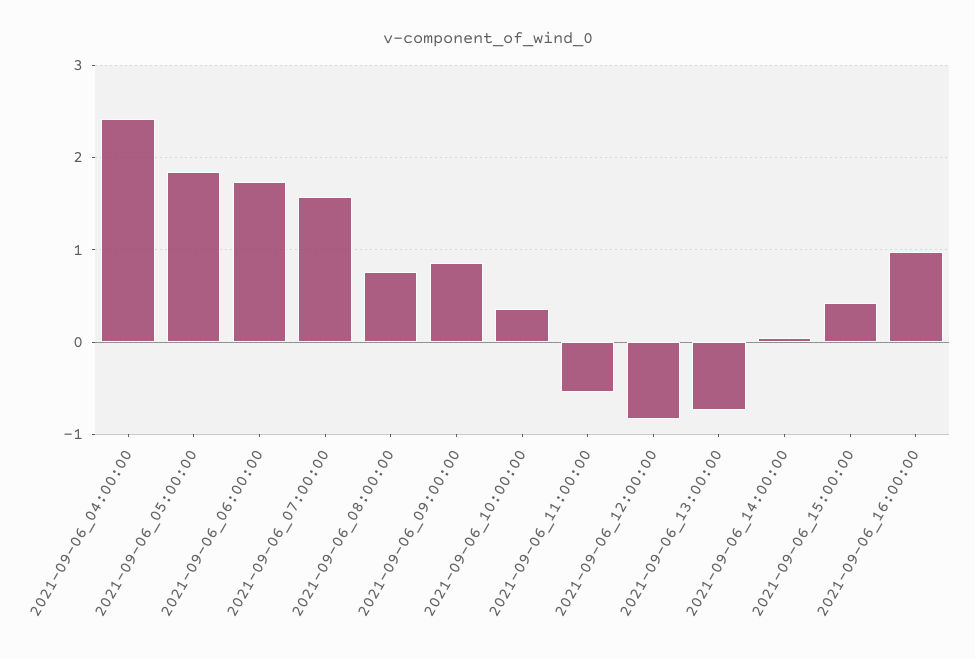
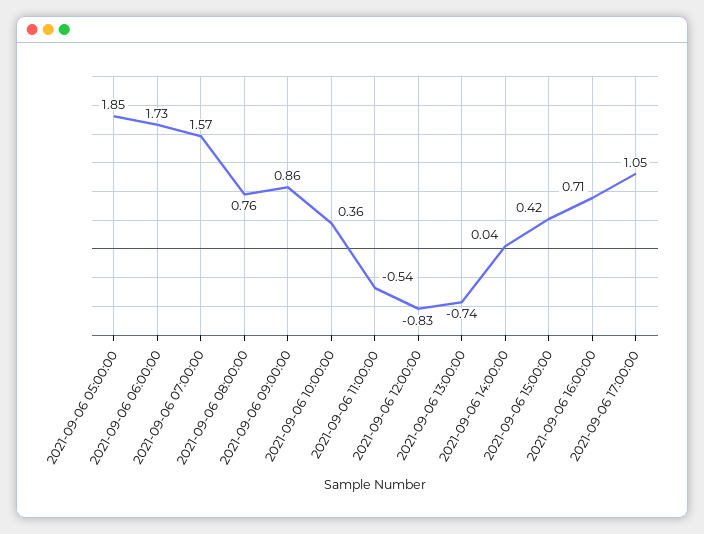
2021-09-06_04:00:00: 2.4 -> none
2021-09-06_16:00:00: 1 -> 0.71
2021-09-06 17:00:00: none -> 1.05

